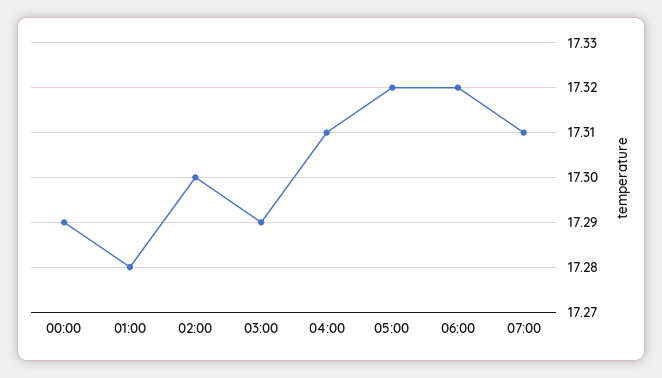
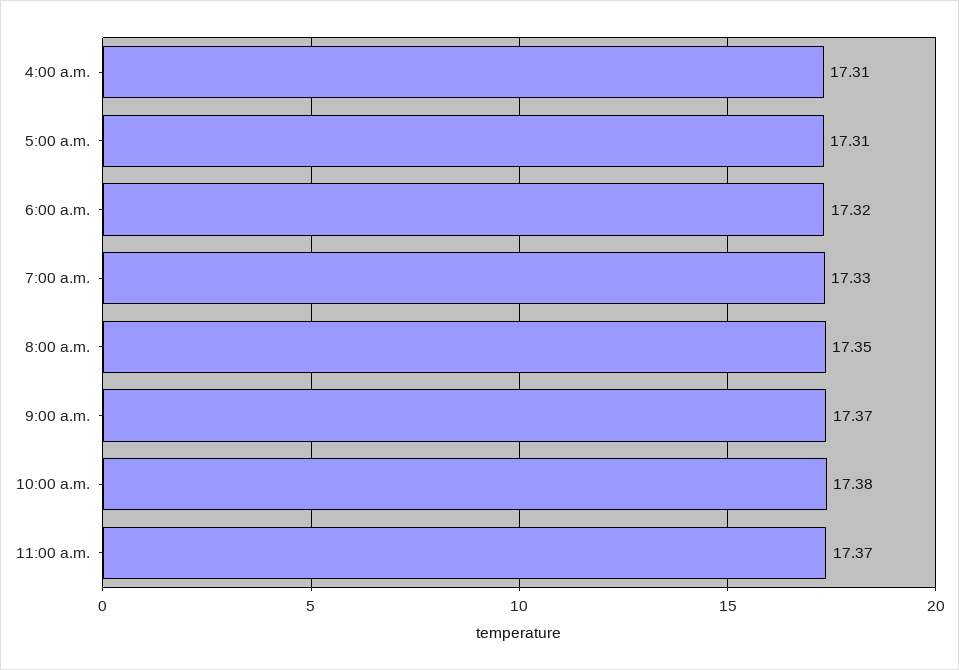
00:00: 17.29 -> none
01:00: 17.28 -> none
02:00: 17.3 -> none
03:00: 17.29 -> none
05:00: 17.32 -> 17.31
07:00: 17.31 -> 17.33
8:00 a.m.: none -> 17.35
9:00 a.m.: none -> 17.37
10:00 a.m.: none -> 17.38
11:00 a.m.: none -> 17.37

